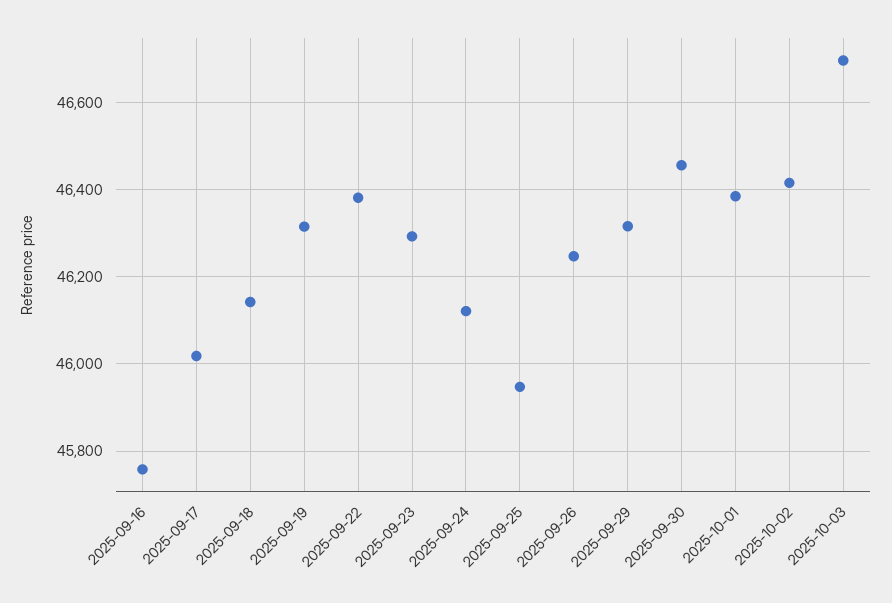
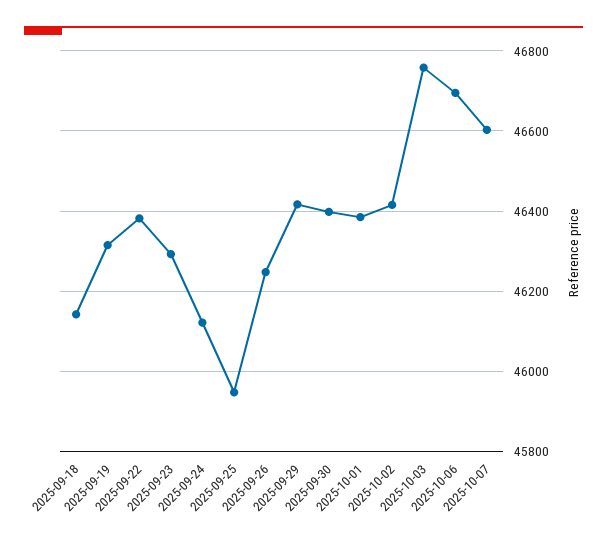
2025-09-16: 45760 -> none
2025-09-17: 46020 -> none
2025-09-29: 46320 -> 46420
2025-09-30: 46460 -> 46400
2025-10-03: 46700 -> 46760
2025-10-06: none -> 46700
2025-10-07: none -> 46600

